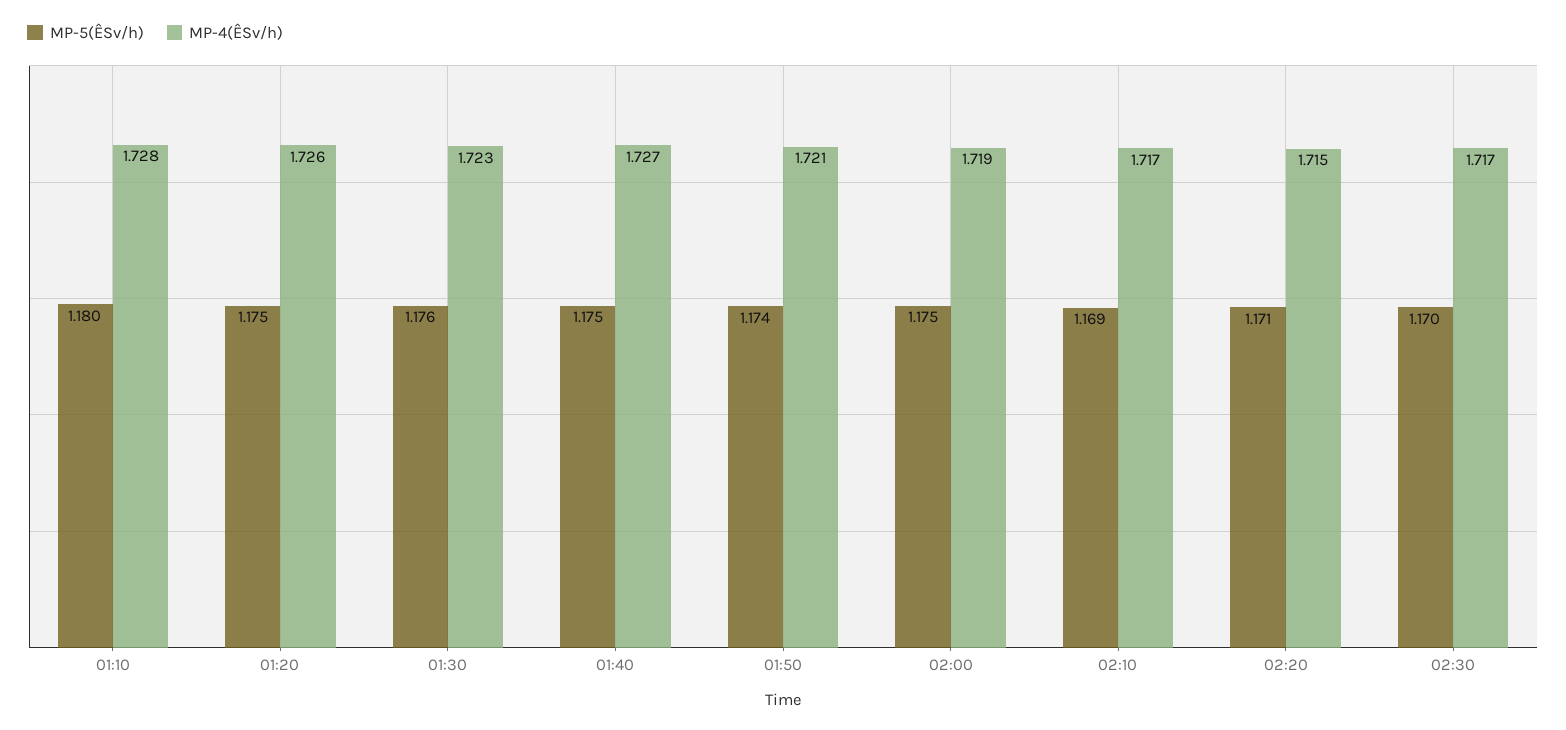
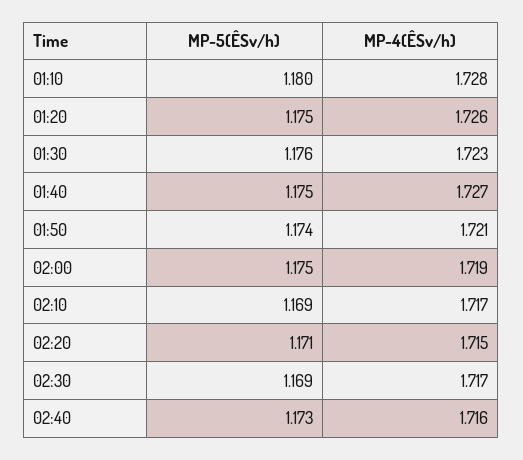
MP-5(ÊSv/h), 02:30: 1.17 -> 1.169
MP-5(ÊSv/h), 02:40: none -> 1.173
MP-4(ÊSv/h), 02:40: none -> 1.716

